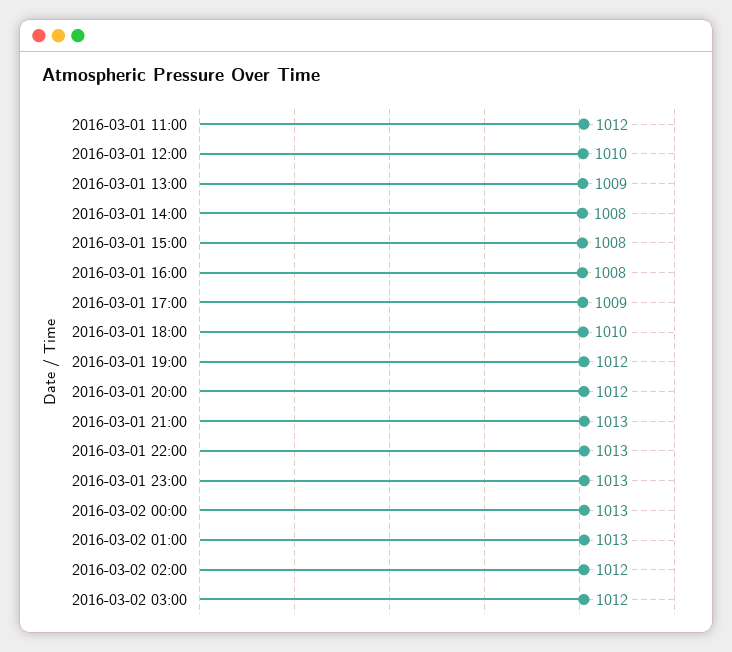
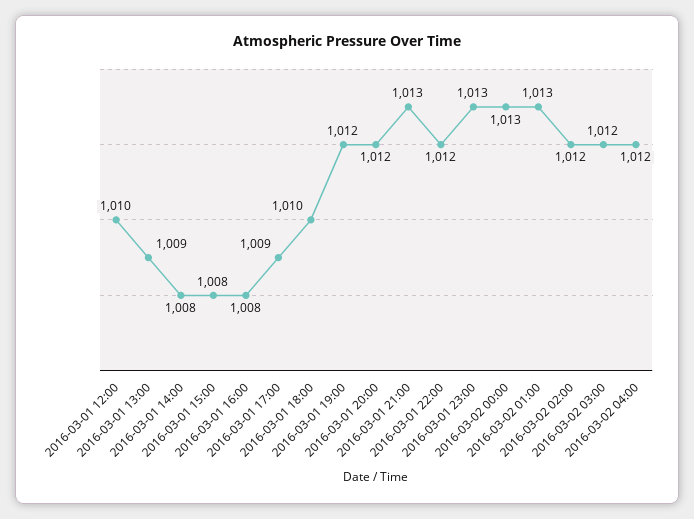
2016-03-01 11:00: 1012 -> none
2016-03-01 22:00: 1013 -> 1012
2016-03-02 04:00: none -> 1012

